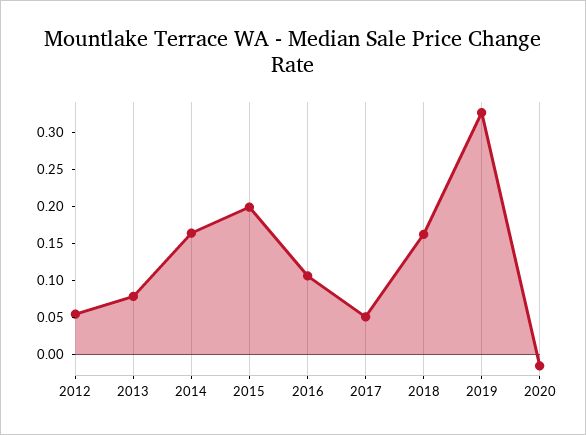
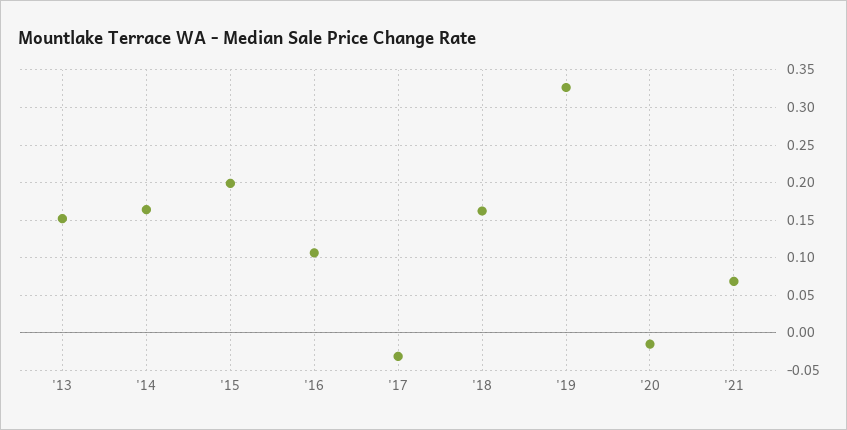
2012: 0.05 -> none
2013: 0.075 -> 0.15
2017: 0.05 -> -0.03
'21: none -> 0.07

